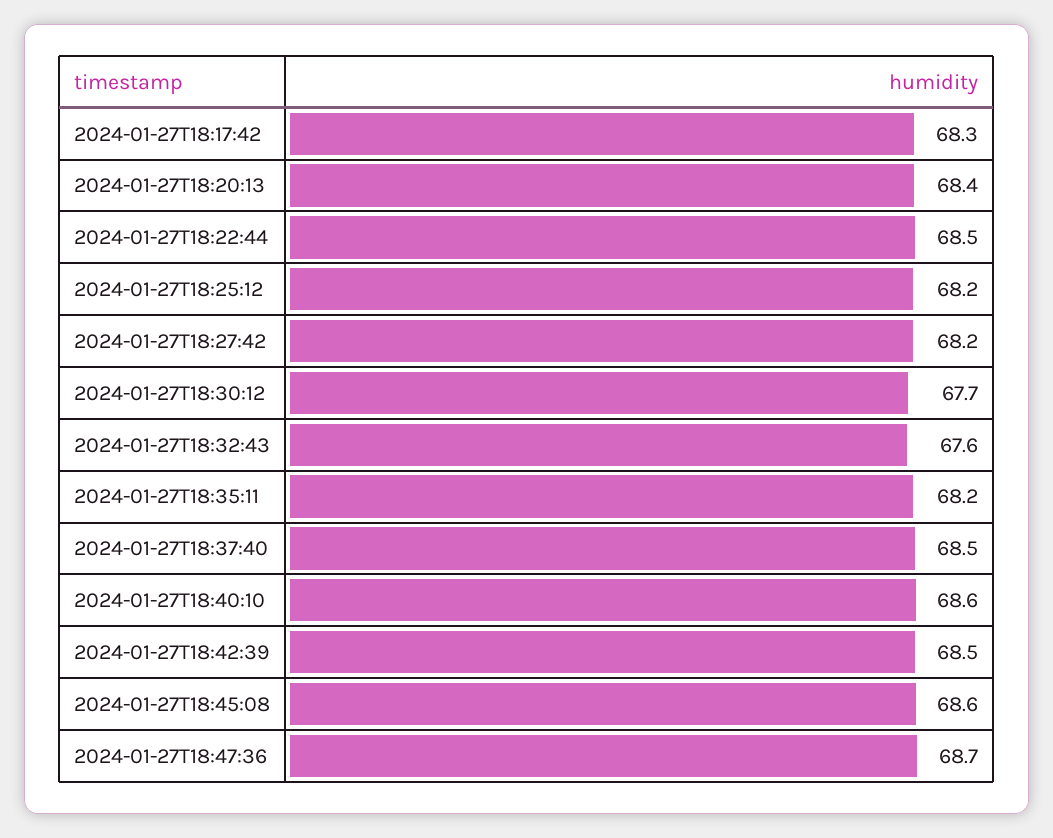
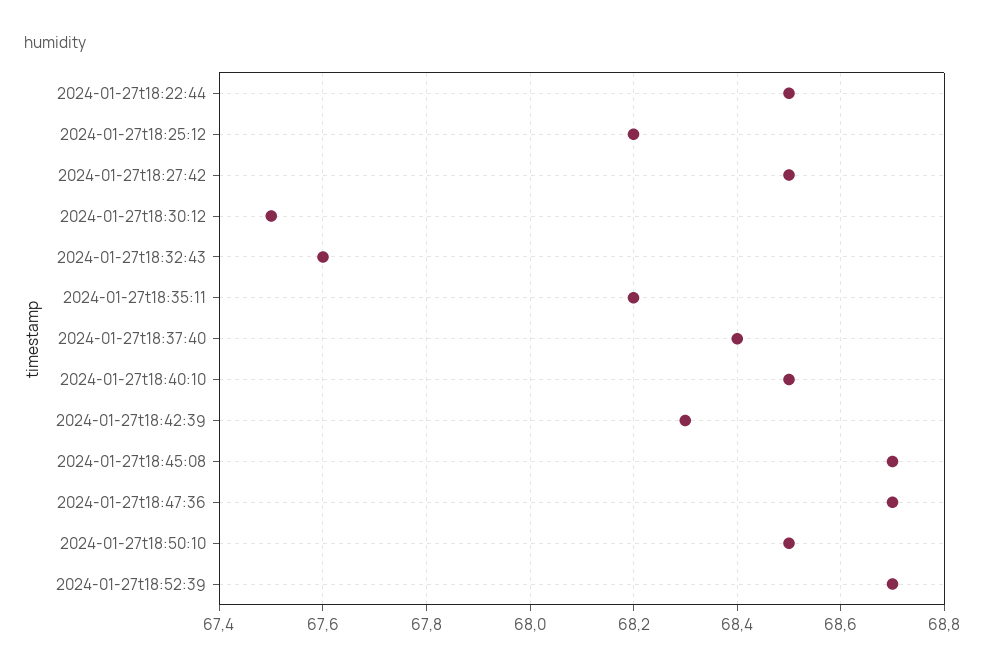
2024-01-27T18:17:42: 68.3 -> none
2024-01-27T18:20:13: 68.4 -> none
2024-01-27T18:27:42: 68.2 -> 68.5
2024-01-27T18:30:12: 67.7 -> 67.5
2024-01-27T18:37:40: 68.5 -> 68.4
2024-01-27T18:40:10: 68.6 -> 68.5
2024-01-27T18:42:39: 68.5 -> 68.3
2024-01-27T18:45:08: 68.6 -> 68.7
2024-01-27t18:50:10: none -> 68.5
2024-01-27t18:52:39: none -> 68.7

